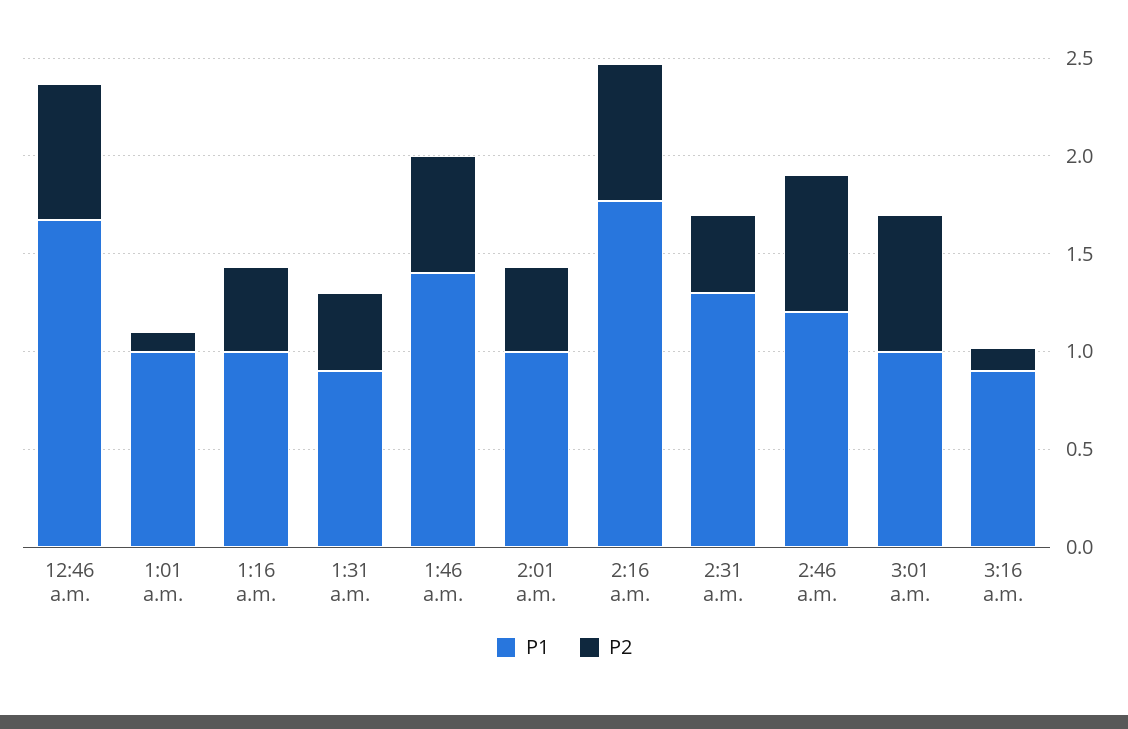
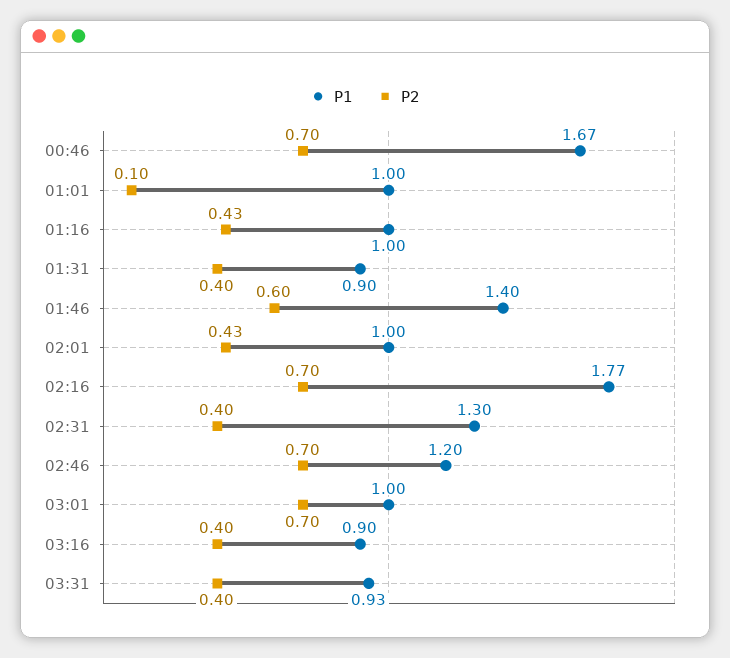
P2, 3:16 a.m.: 0.1 -> 0.4
P1, 03:31: none -> 0.93
P2, 03:31: none -> 0.4

